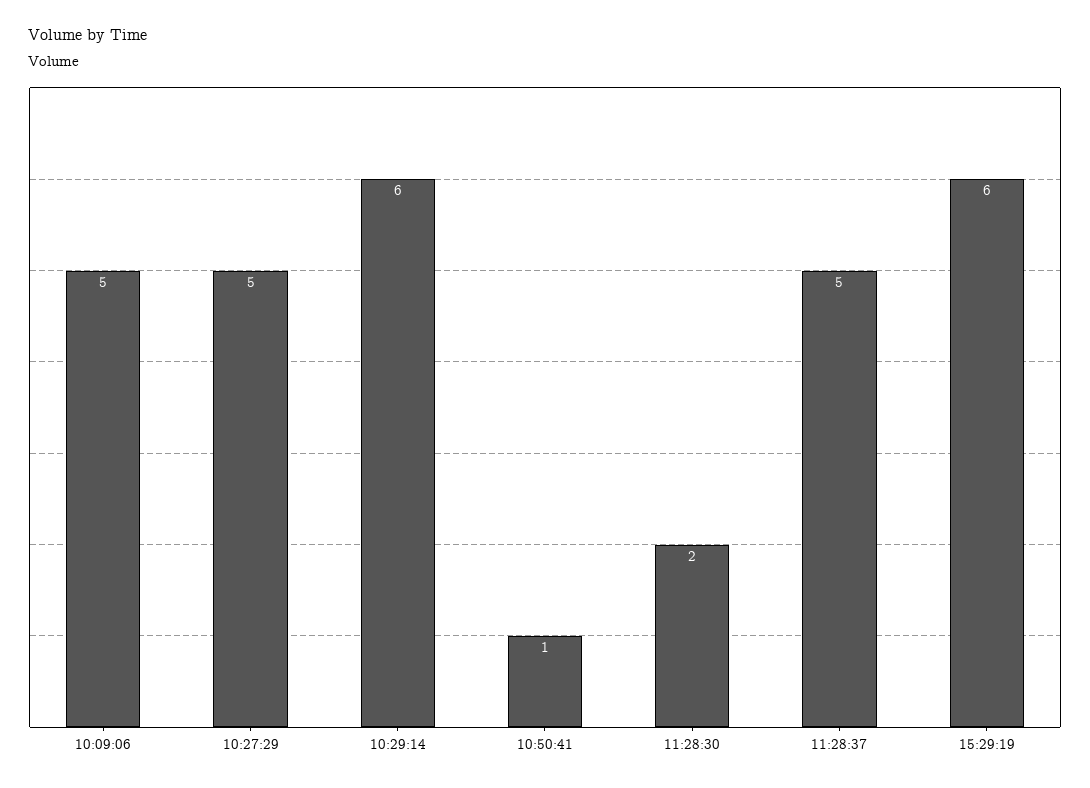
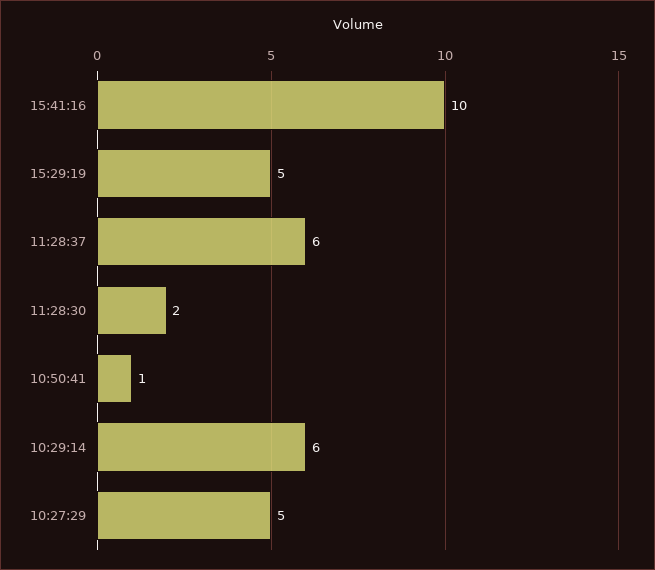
10:09:06: 5 -> none
11:28:37: 5 -> 6
15:29:19: 6 -> 5
15:41:16: none -> 10

